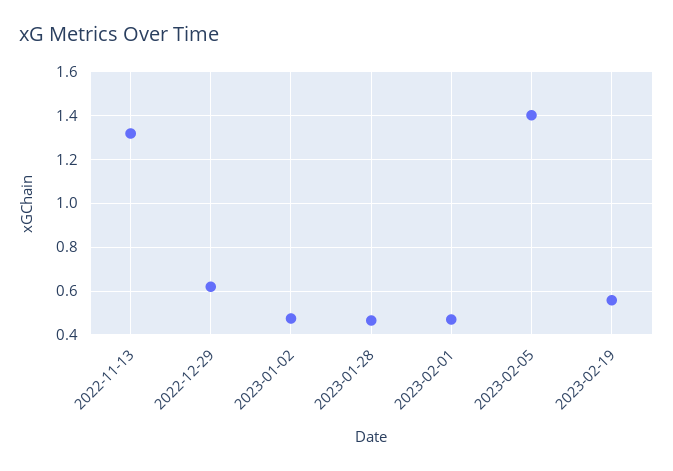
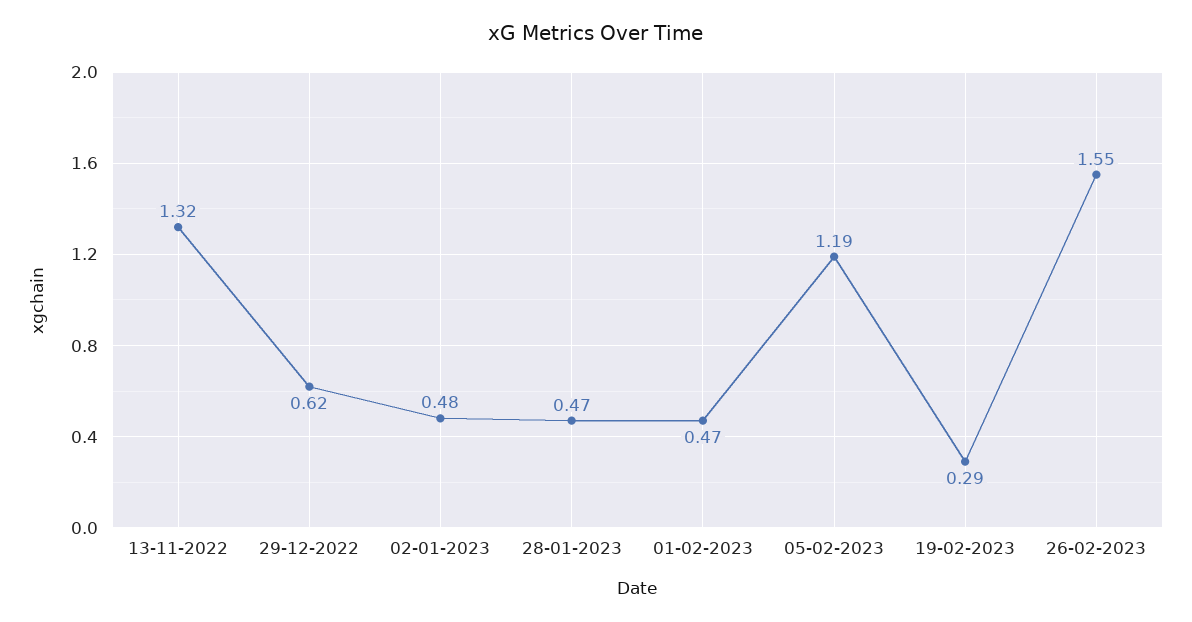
2023-02-05: 1.4 -> 1.19
2023-02-19: 0.55 -> 0.29
26-02-2023: none -> 1.55

